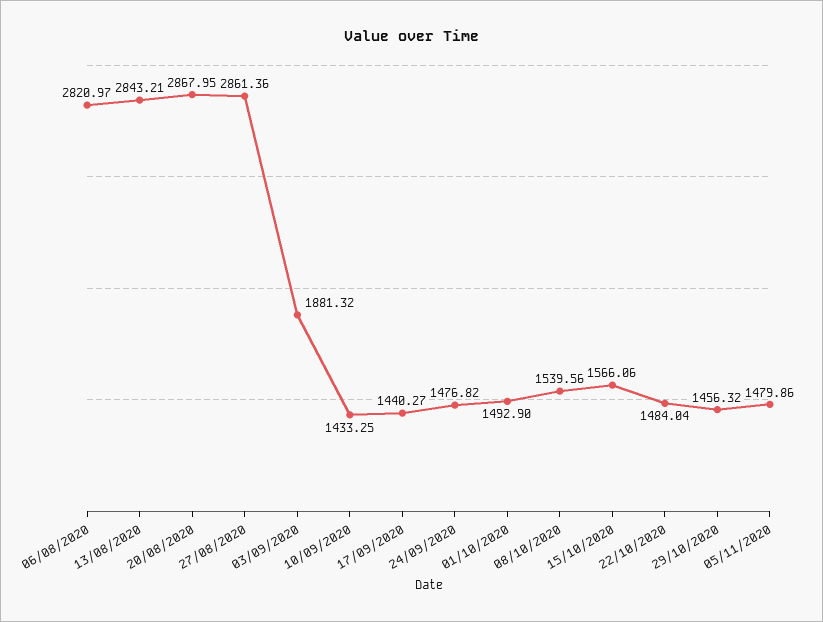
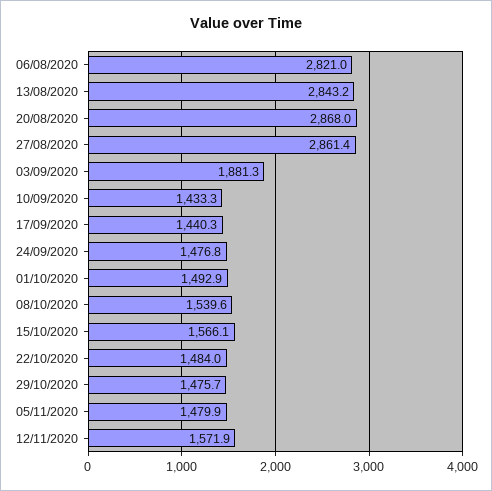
29/10/2020: 1456.32 -> 1475.7
12/11/2020: none -> 1571.9

